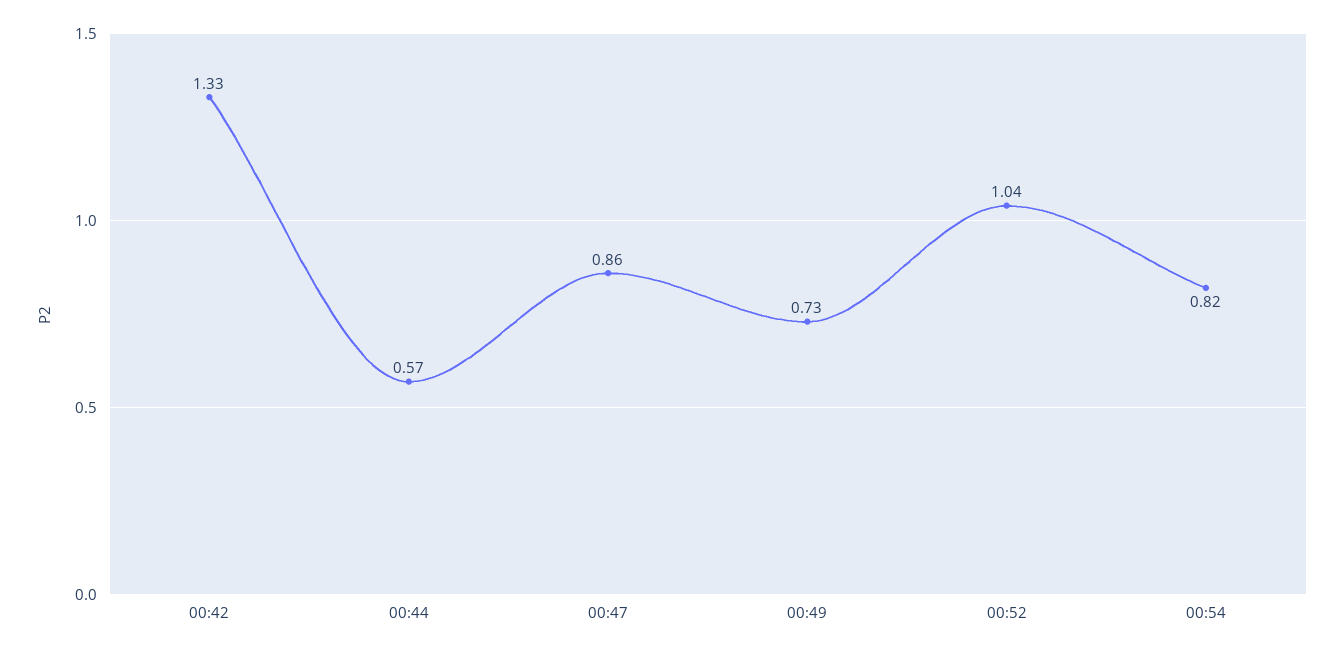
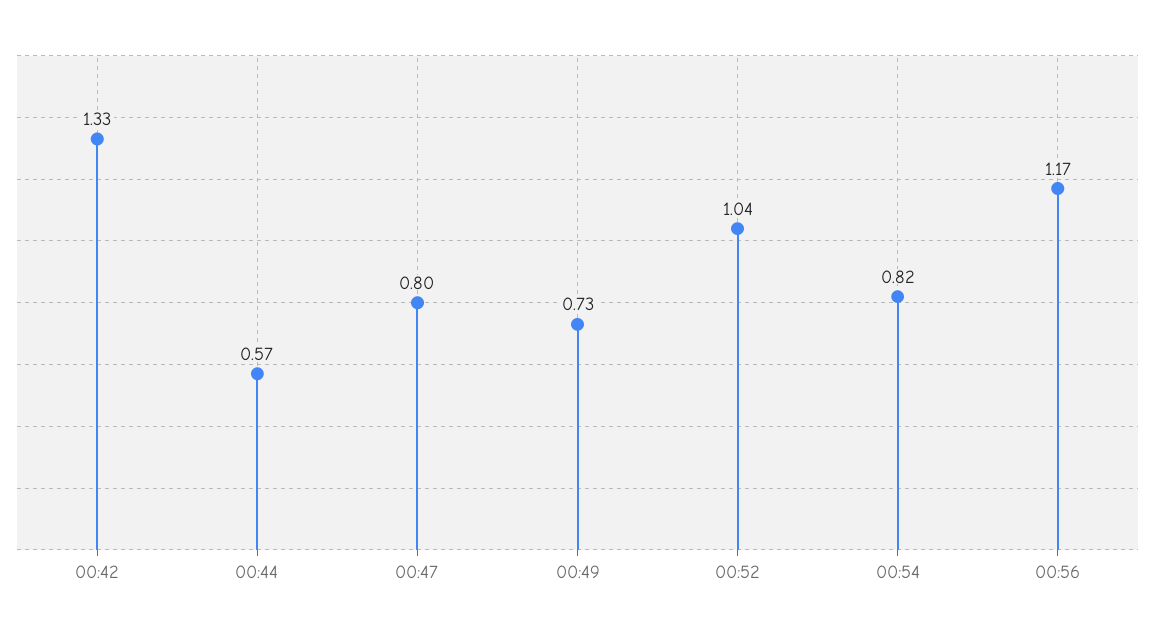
00:47: 0.86 -> 0.8
00:56: none -> 1.17

